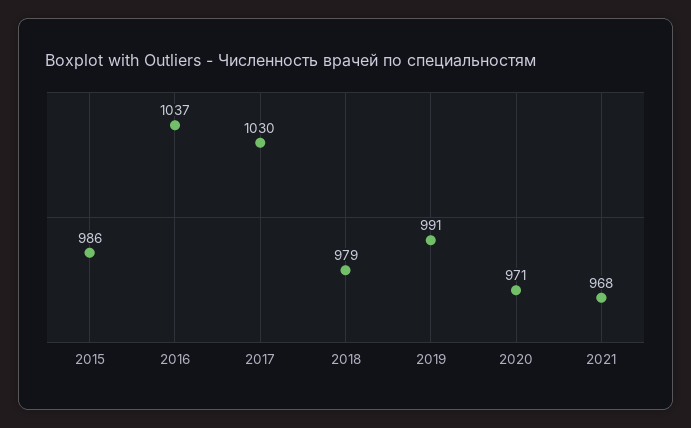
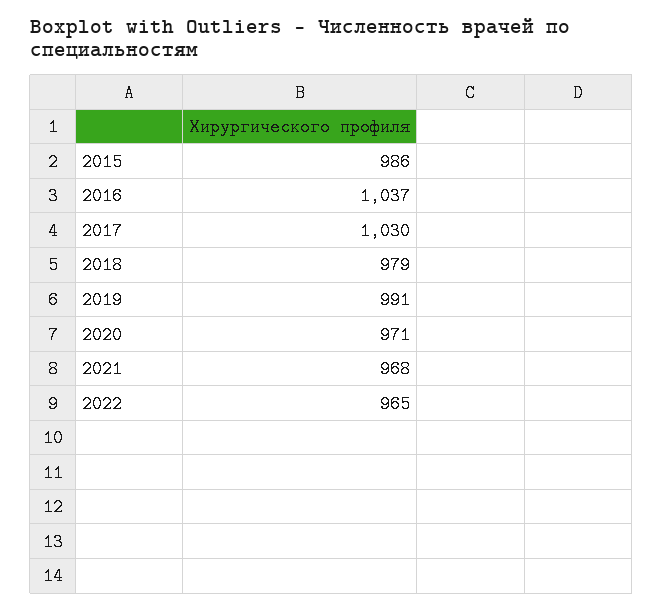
2022: none -> 965

